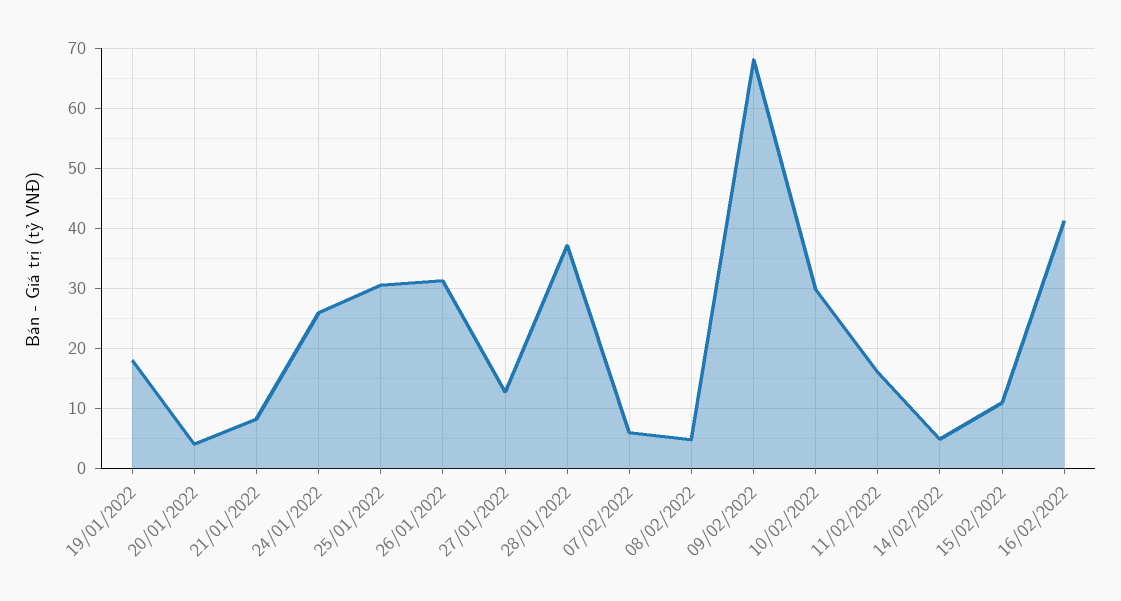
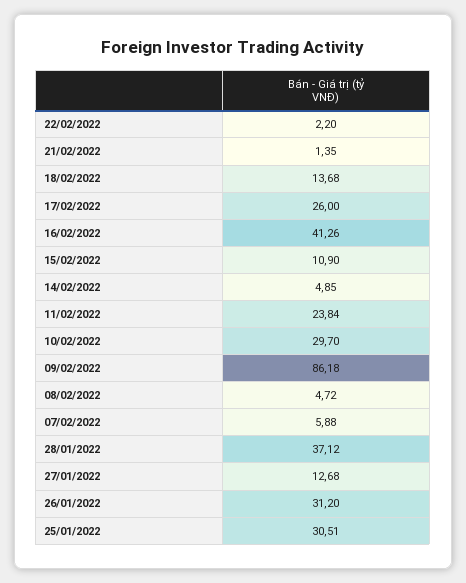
19/01/2022: 18 -> none
20/01/2022: 4 -> none
21/01/2022: 8 -> none
24/01/2022: 26 -> none
09/02/2022: 68 -> 86.18
11/02/2022: 16 -> 23.84
22/02/2022: none -> 2.2
21/02/2022: none -> 1.35
18/02/2022: none -> 13.68
17/02/2022: none -> 26

